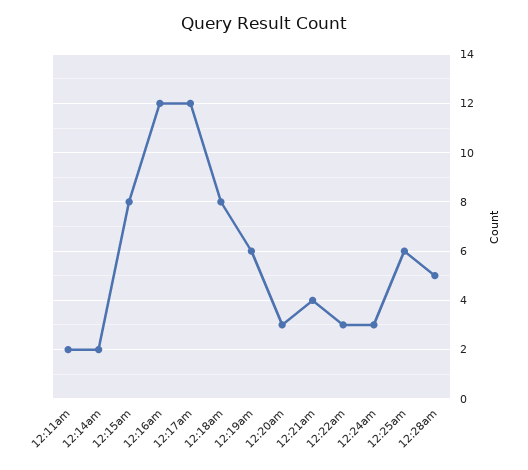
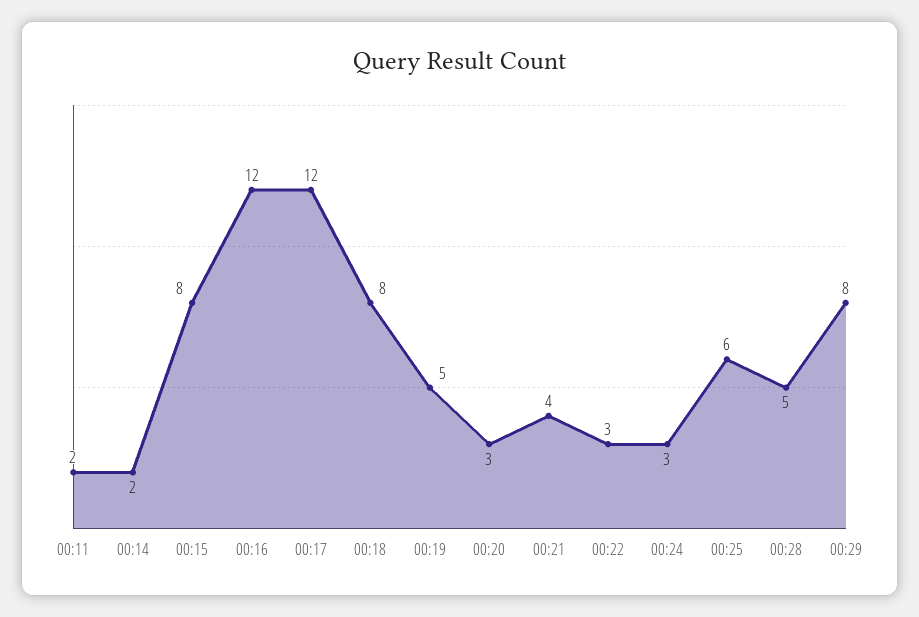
12:19am: 6 -> 5
00:29: none -> 8

